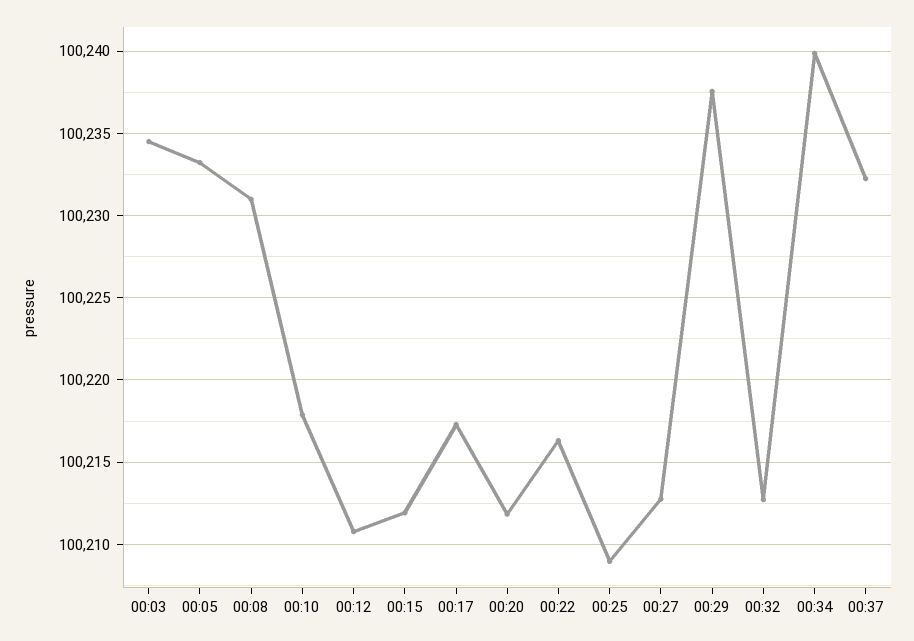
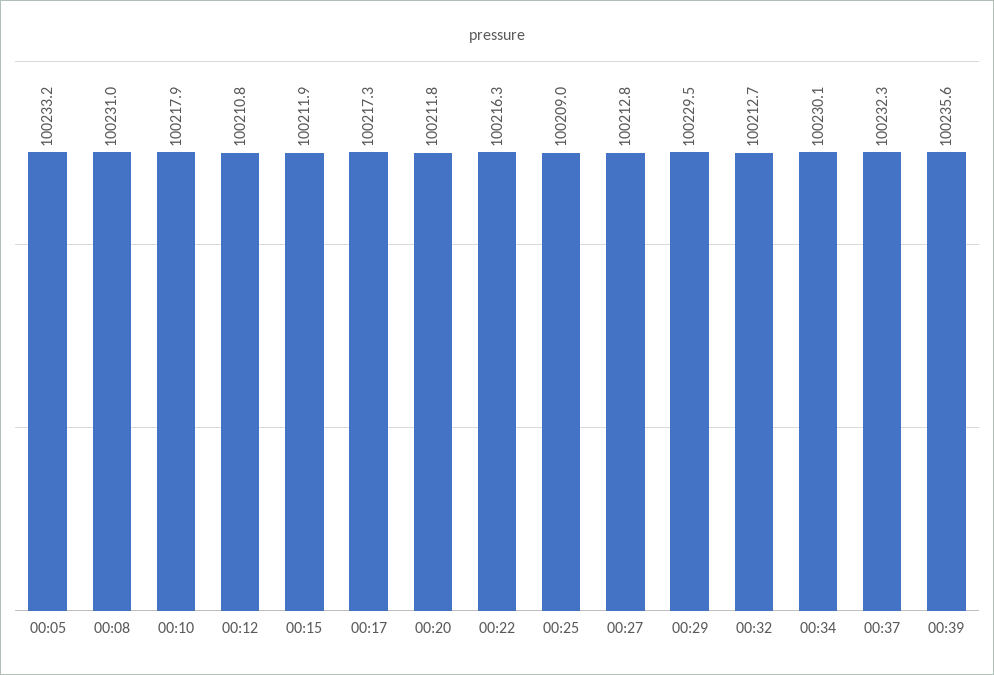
00:03: 100234.5 -> none
00:29: 100237.5 -> 100229.5
00:34: 100240 -> 100230.1
00:39: none -> 100235.6

